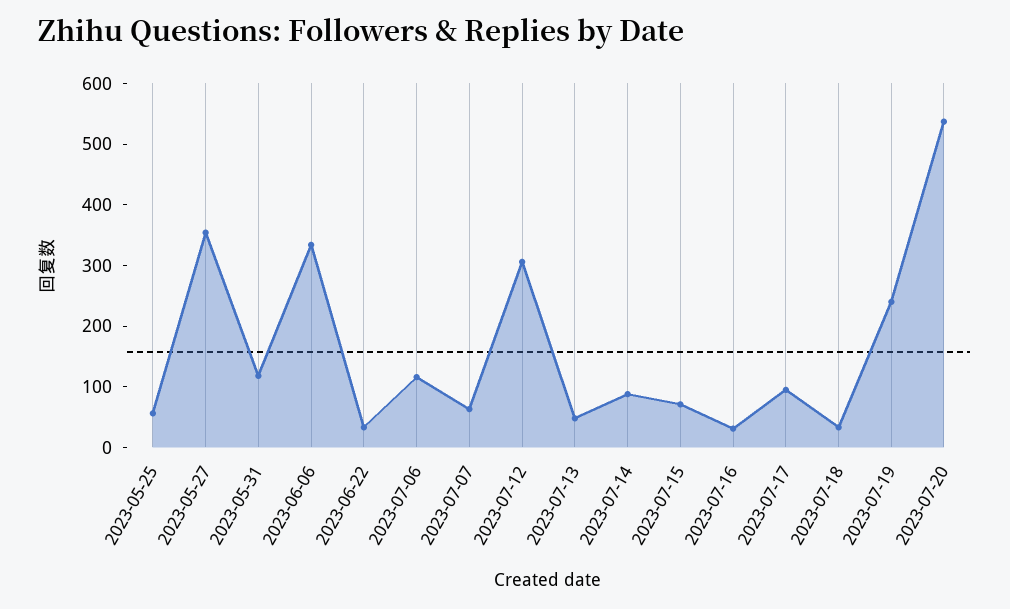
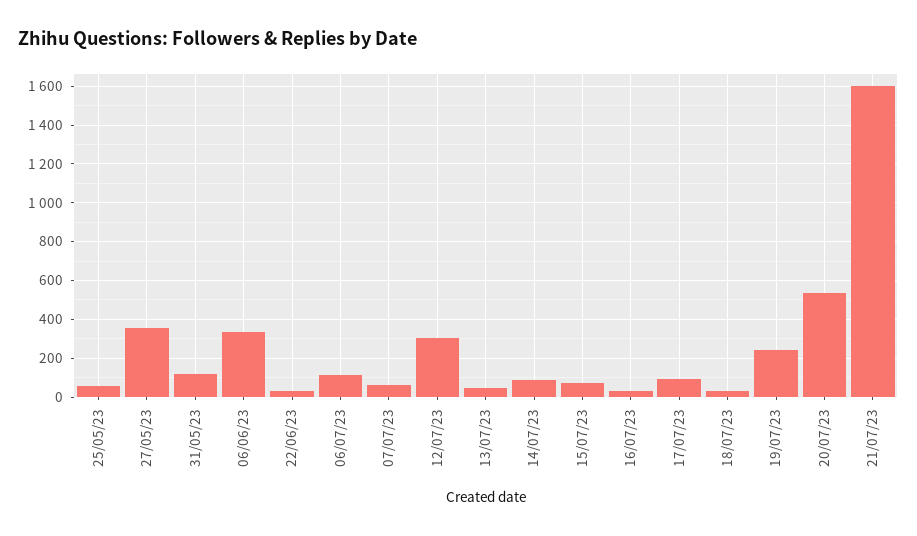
21/07/23: none -> 1600

